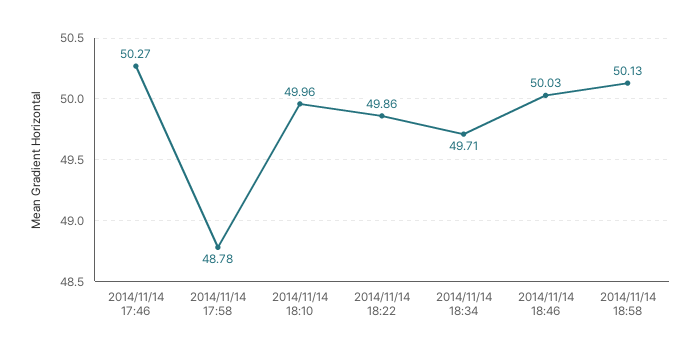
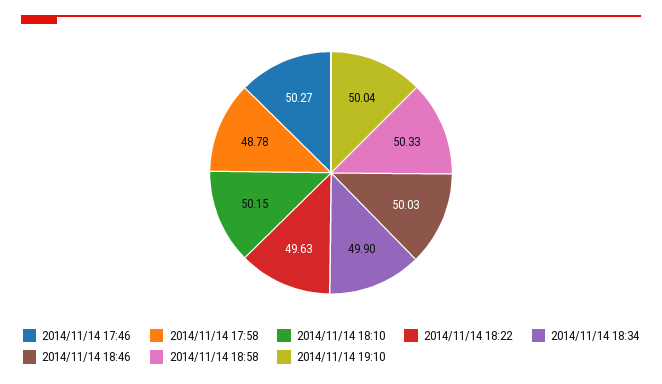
2014/11/14 18:10: 49.96 -> 50.15
2014/11/14 18:22: 49.86 -> 49.63
2014/11/14 18:34: 49.71 -> 49.9
2014/11/14 18:58: 50.13 -> 50.33
2014/11/14 19:10: none -> 50.04

